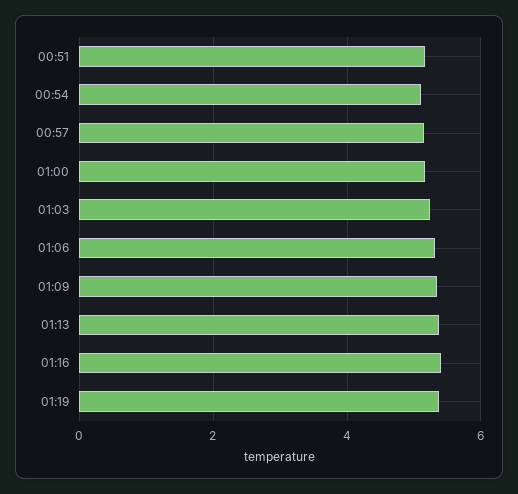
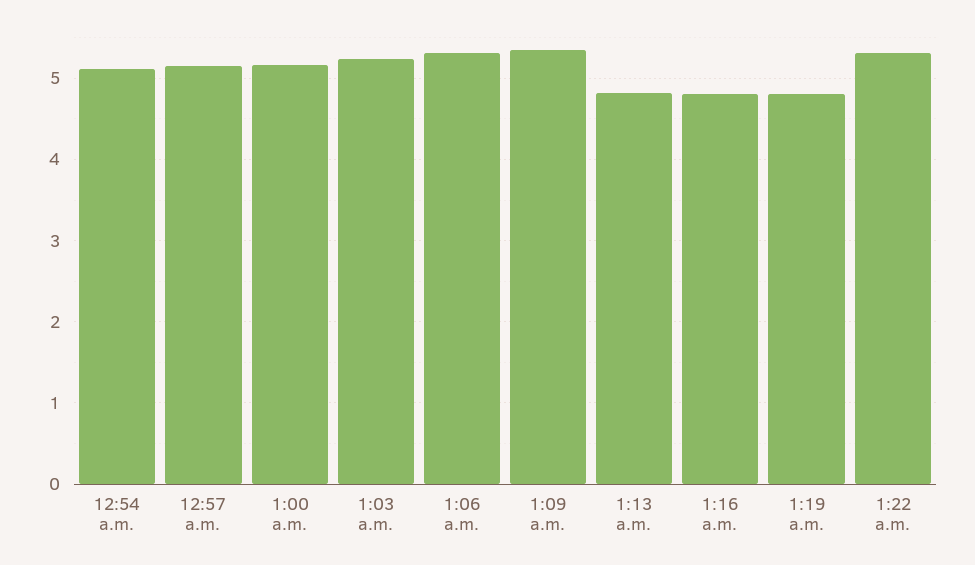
00:51: 5.2 -> none
01:13: 5.4 -> 4.8
01:16: 5.4 -> 4.8
01:19: 5.4 -> 4.8
1:22 a.m.: none -> 5.3

